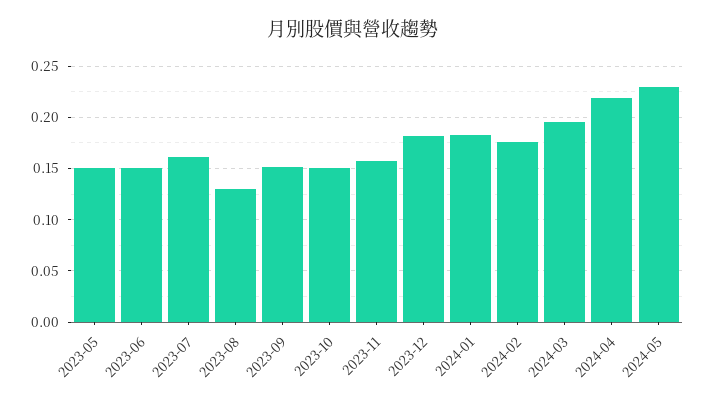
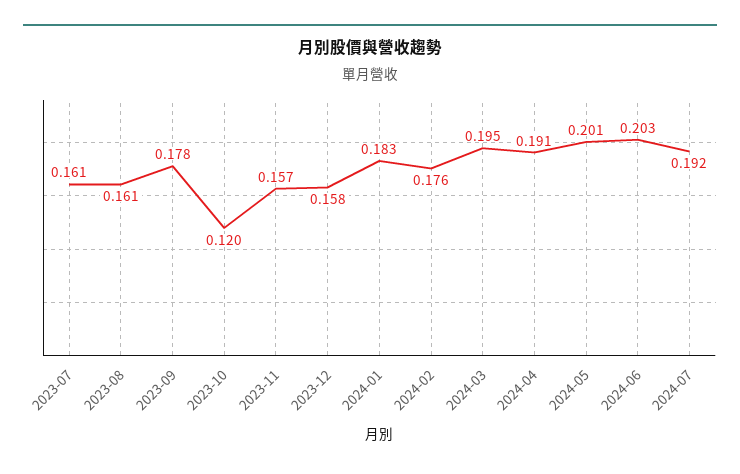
2023-05: 0.15 -> none
2023-06: 0.15 -> none
2023-08: 0.13 -> 0.161
2023-09: 0.15 -> 0.178
2023-10: 0.15 -> 0.12
2023-12: 0.18 -> 0.158
2024-04: 0.22 -> 0.191
2024-05: 0.23 -> 0.201
2024-06: none -> 0.203
2024-07: none -> 0.192

